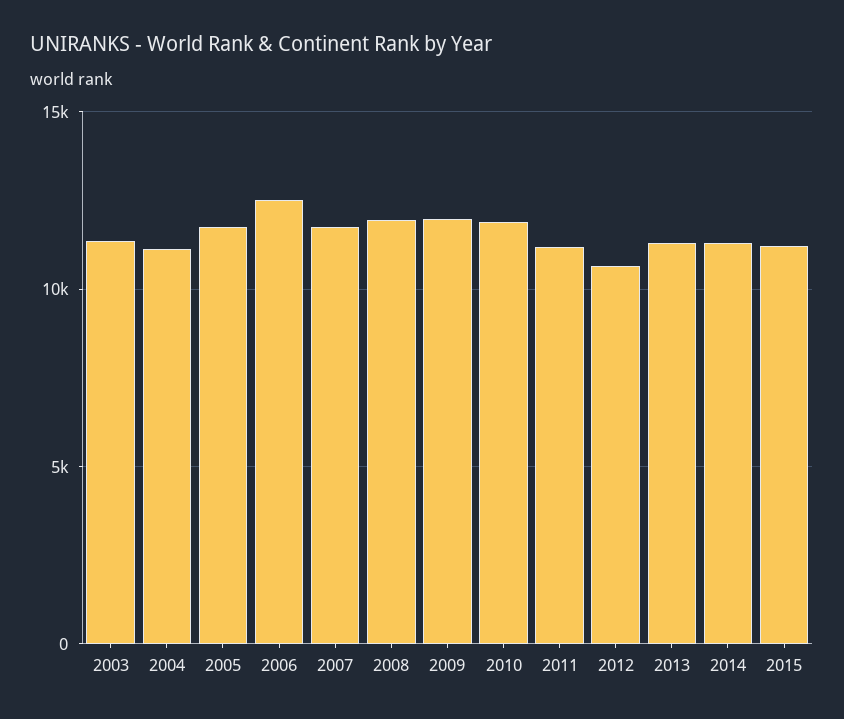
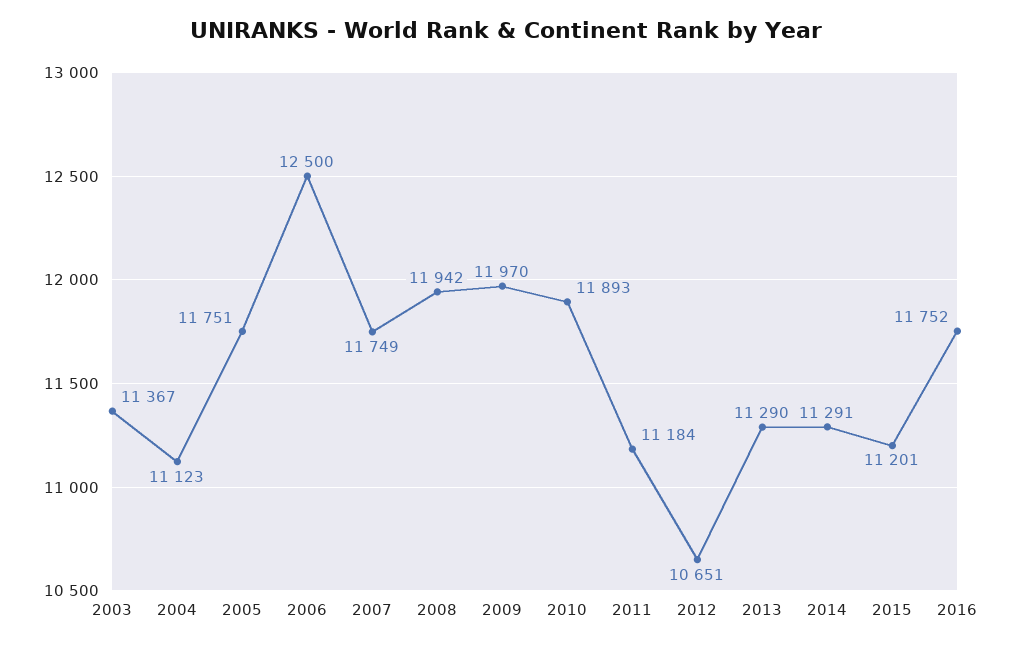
2016: none -> 11752

